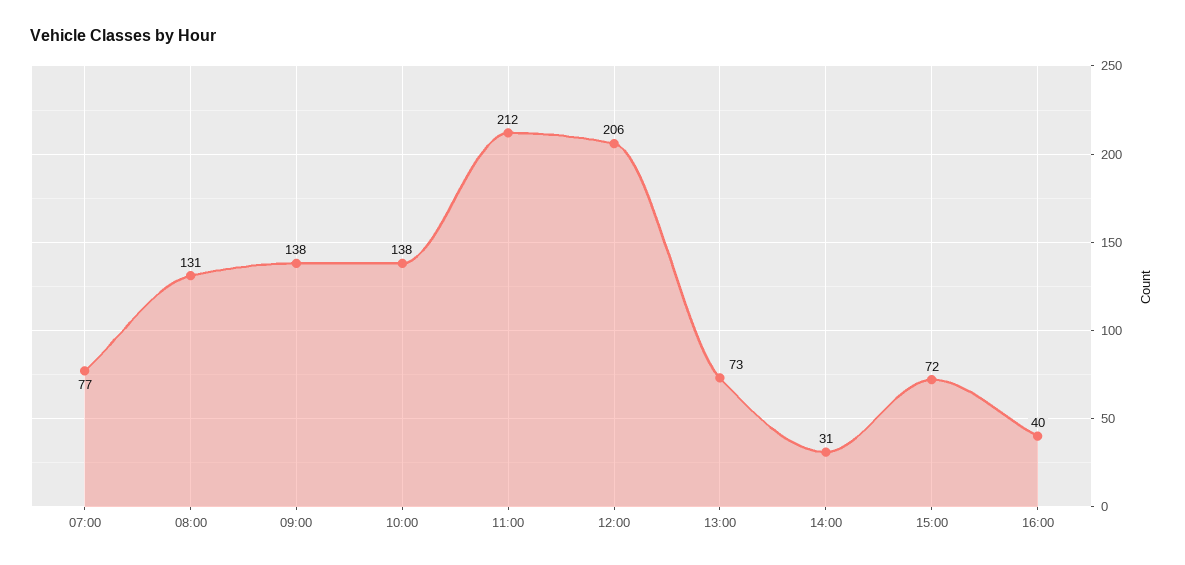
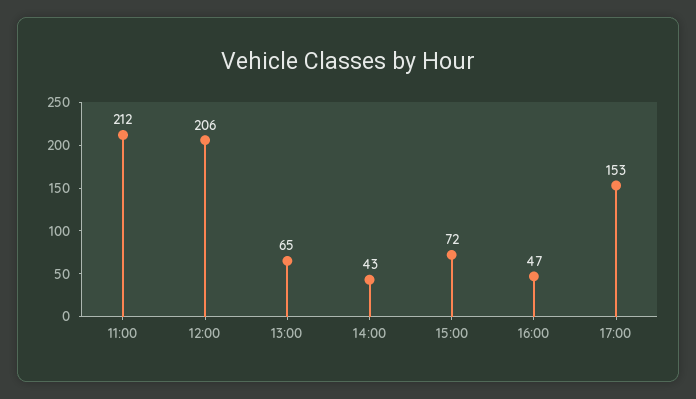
07:00: 77 -> none
08:00: 131 -> none
09:00: 138 -> none
10:00: 138 -> none
13:00: 73 -> 65
14:00: 31 -> 43
16:00: 40 -> 47
17:00: none -> 153

